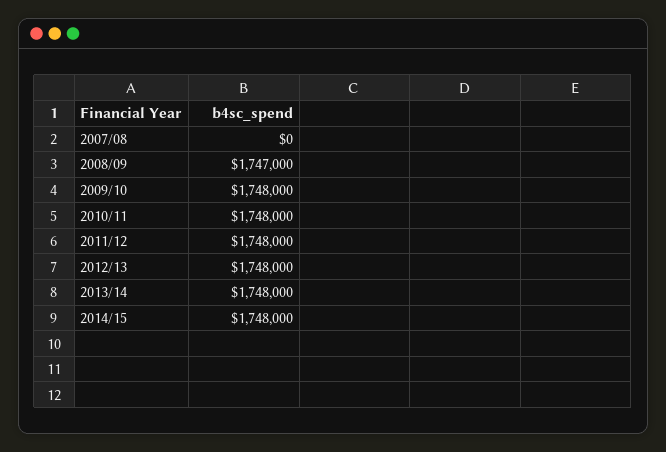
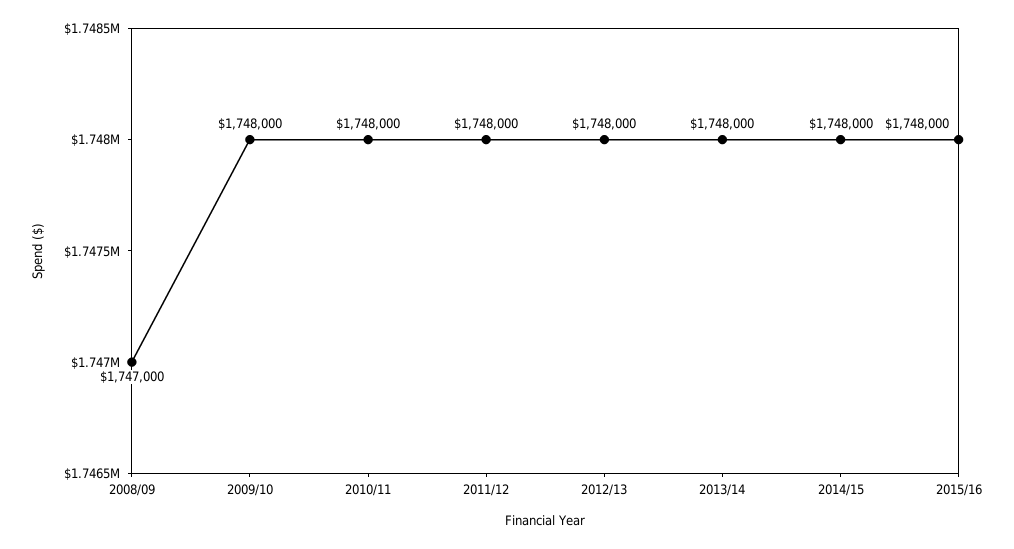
2007/08: 0 -> none
2015/16: none -> 1748000

